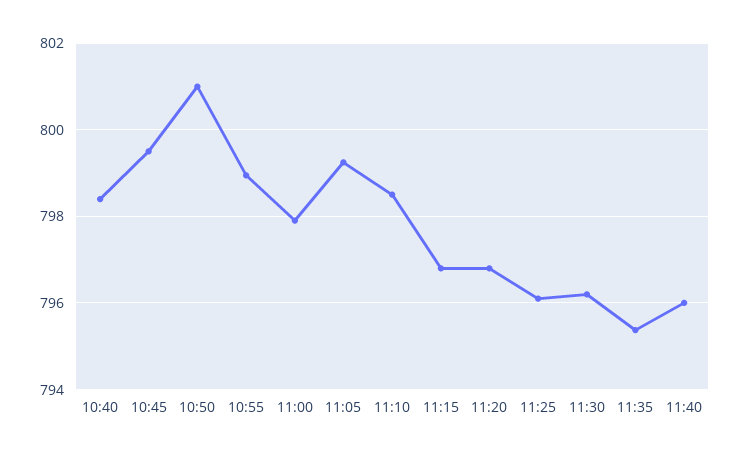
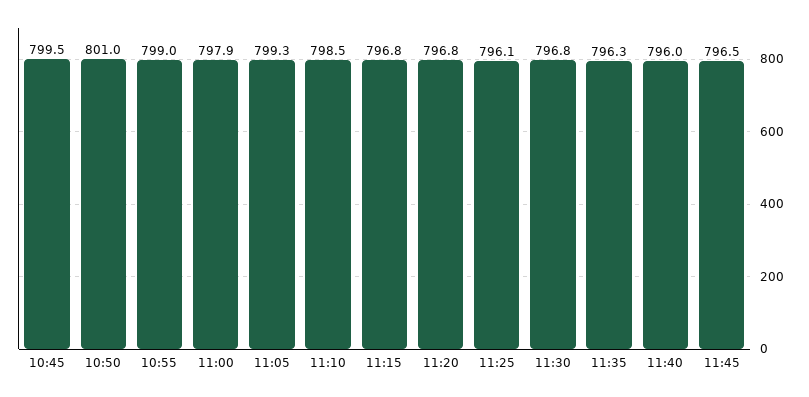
10:40: 798.4 -> none
11:30: 796.2 -> 796.8
11:35: 795.4 -> 796.3
11:45: none -> 796.5

